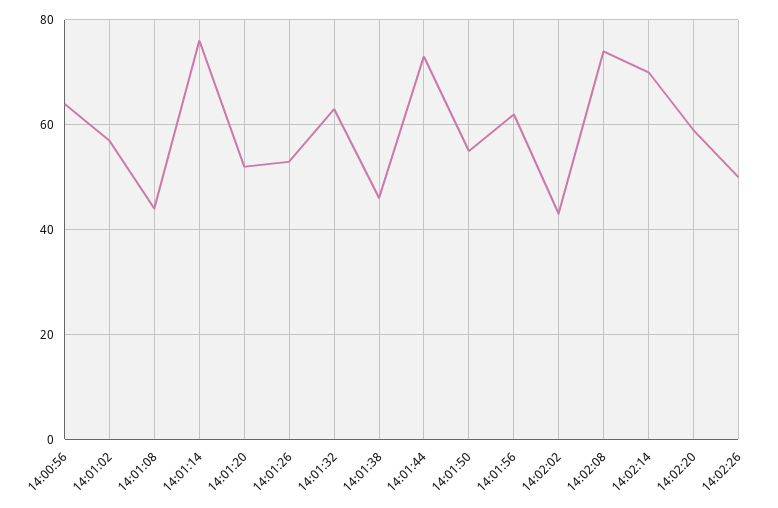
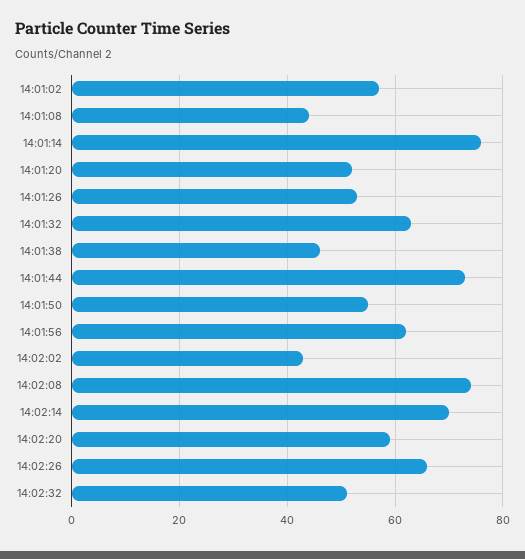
14:00:56: 65 -> none
14:02:26: 50 -> 65
14:02:32: none -> 50

